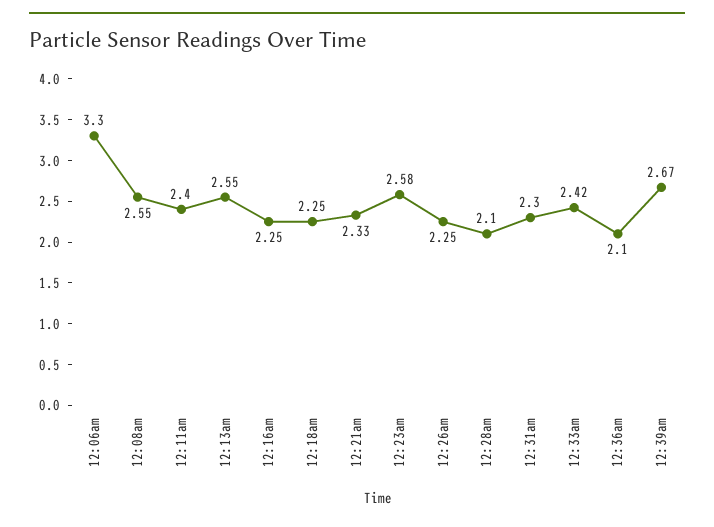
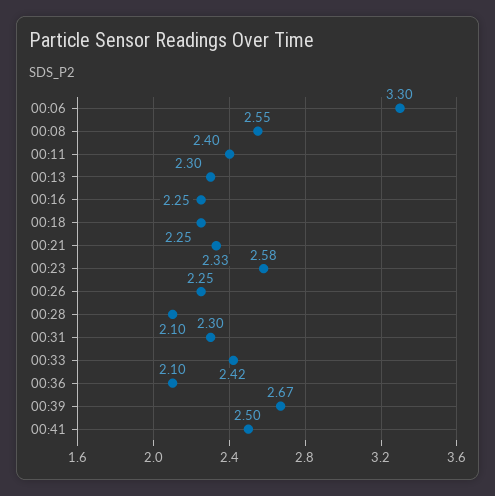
12:13am: 2.55 -> 2.3
00:41: none -> 2.5

